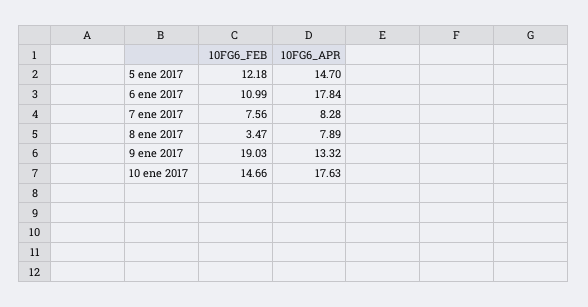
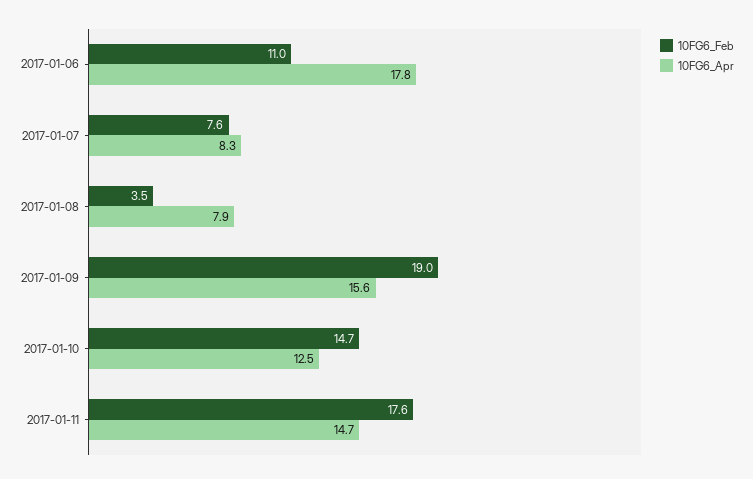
10FG6_FEB, 5 ene 2017: 12.18 -> none
10FG6_APR, 5 ene 2017: 14.7 -> none
10FG6_APR, 9 ene 2017: 13.32 -> 15.6
10FG6_APR, 10 ene 2017: 17.63 -> 12.5
10FG6_FEB, 2017-01-11: none -> 17.6
10FG6_APR, 2017-01-11: none -> 14.7

